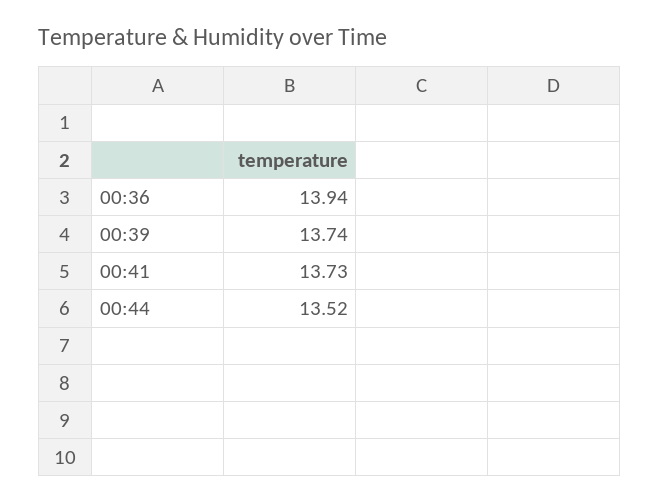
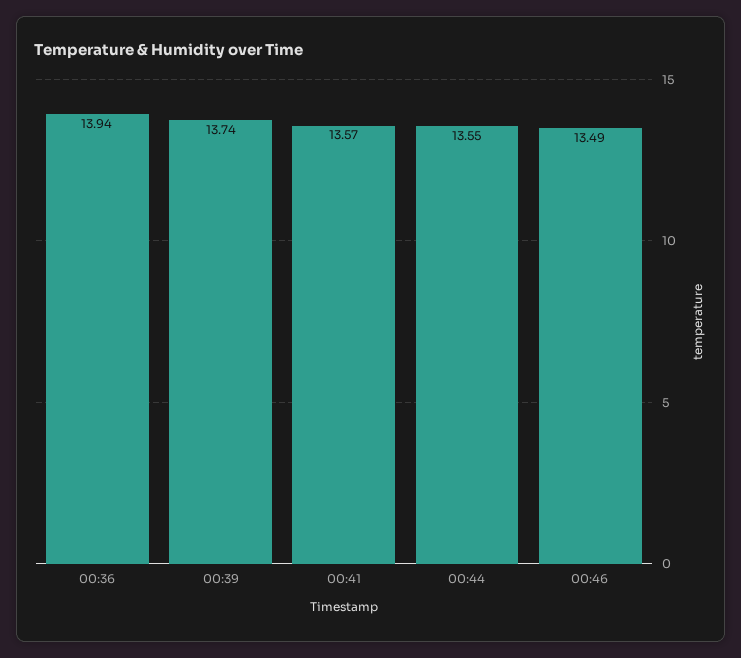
00:41: 13.73 -> 13.57
00:44: 13.52 -> 13.55
00:46: none -> 13.49

